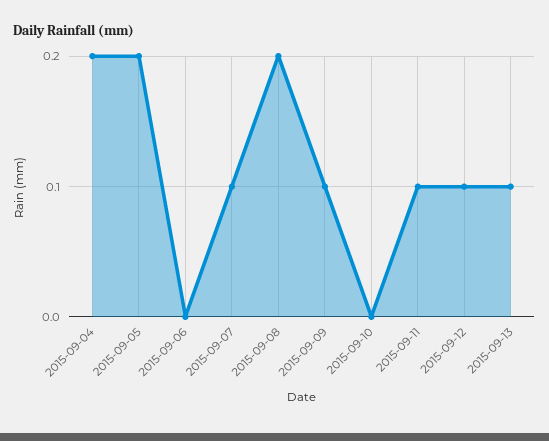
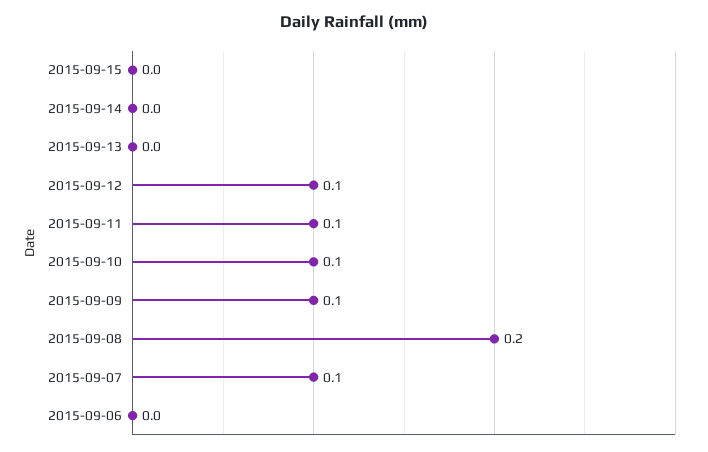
2015-09-04: 0.2 -> none
2015-09-05: 0.2 -> none
2015-09-10: 0 -> 0.1
2015-09-13: 0.1 -> 0
2015-09-15: none -> 0
2015-09-14: none -> 0

